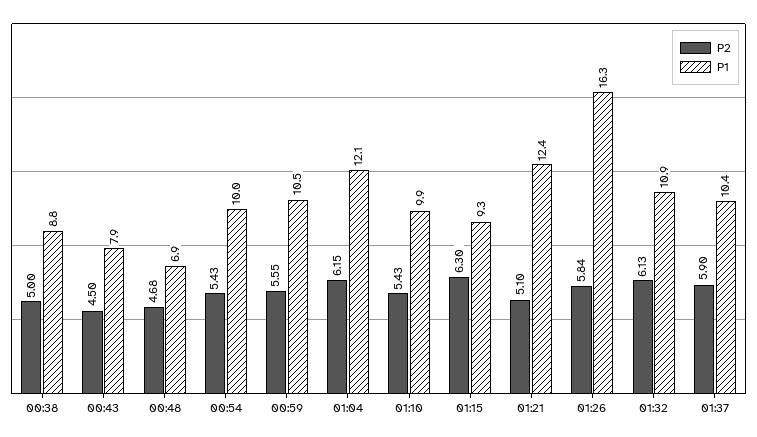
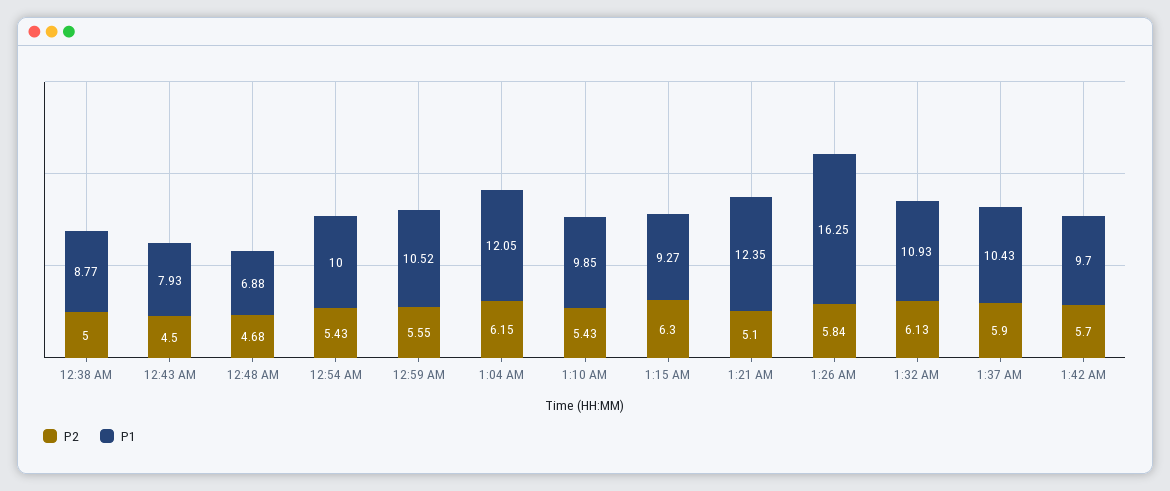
P2, 1:42 AM: none -> 5.7
P1, 1:42 AM: none -> 9.7

